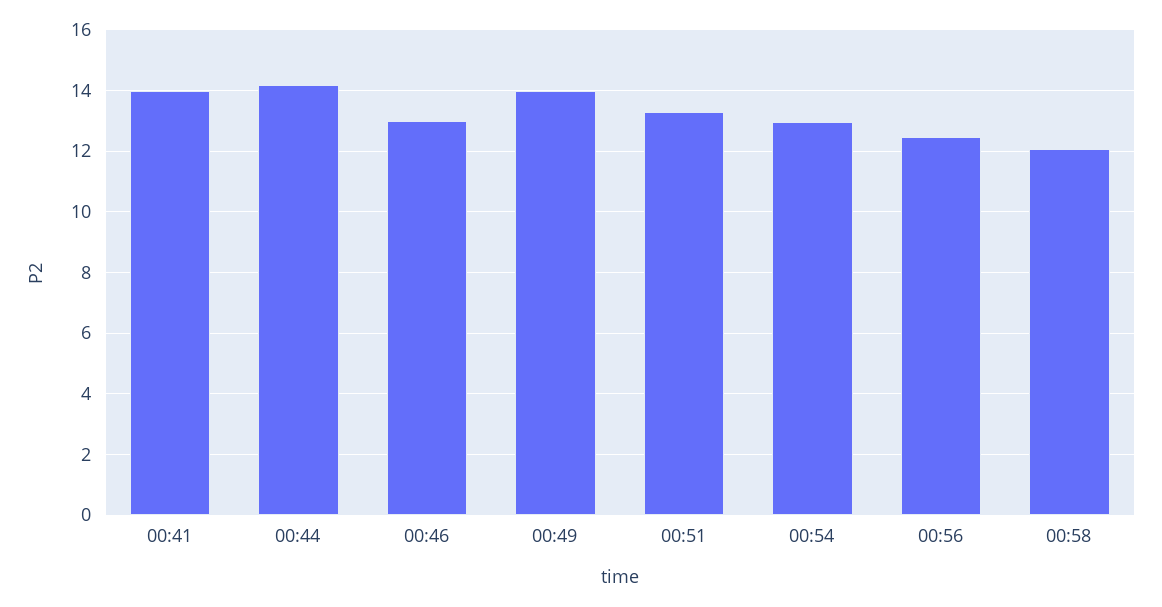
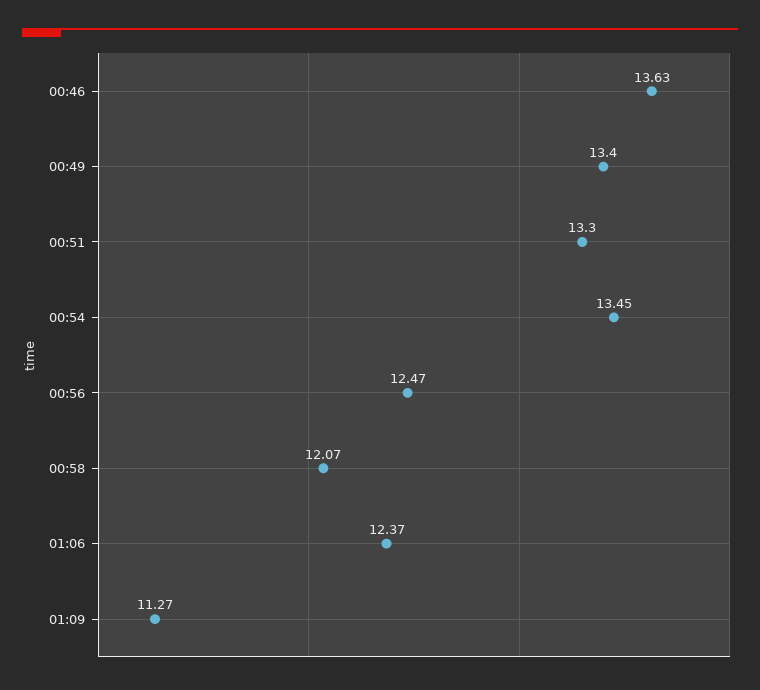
00:41: 14 -> none
00:44: 14.2 -> none
00:46: 13 -> 13.63
00:49: 14 -> 13.4
00:54: 13 -> 13.45
01:06: none -> 12.37
01:09: none -> 11.27

